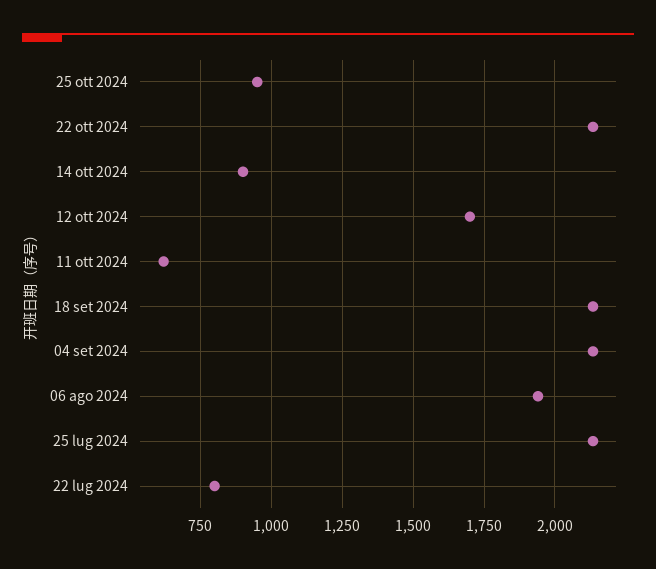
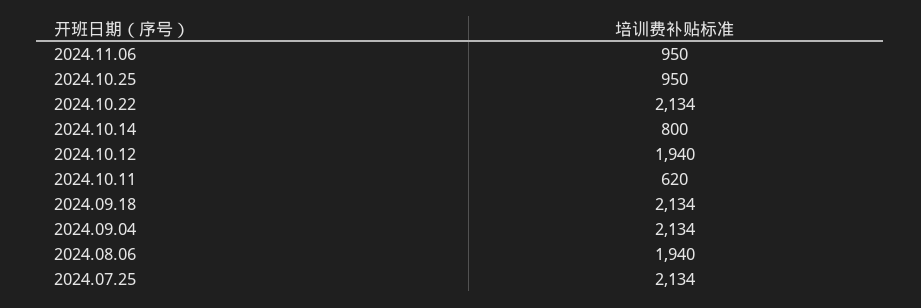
14 ott 2024: 900 -> 800
12 ott 2024: 1700 -> 1940
22 lug 2024: 800 -> none
2024.11.06: none -> 950

